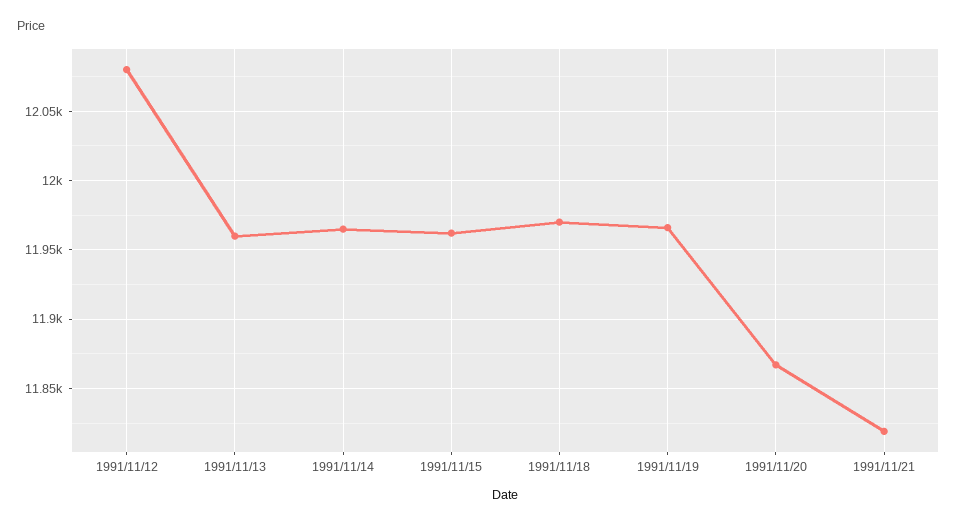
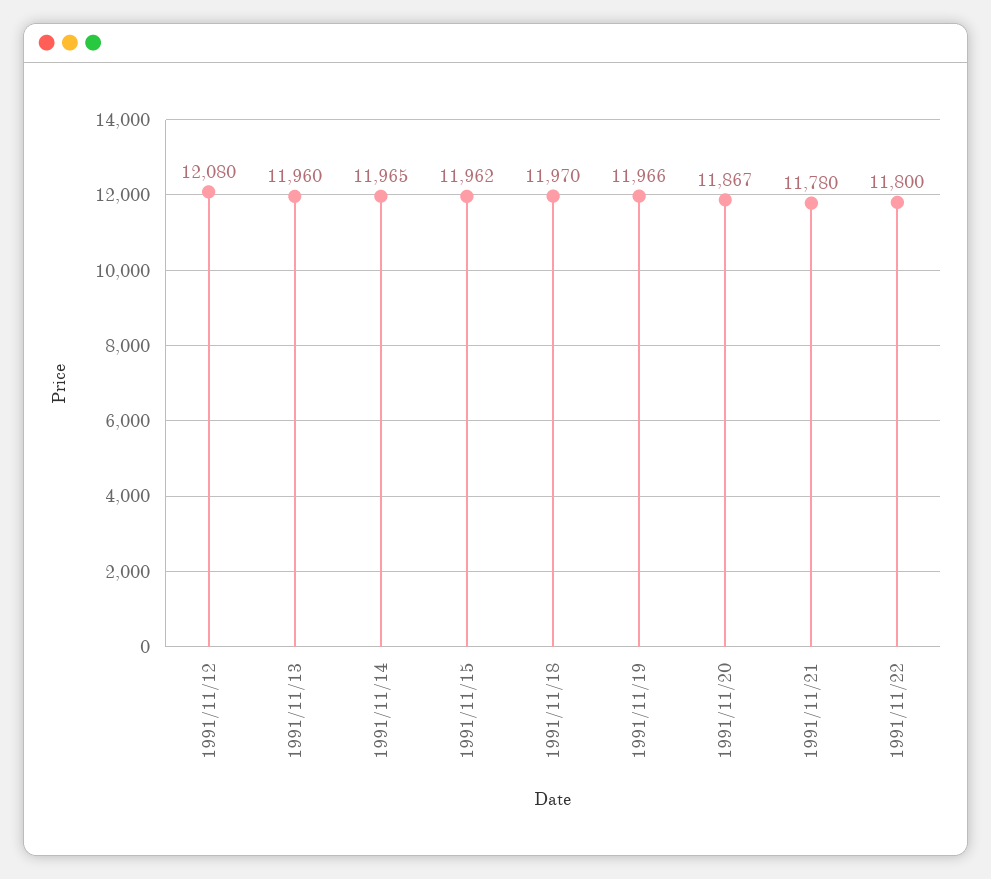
1991/11/21: 11820 -> 11780
1991/11/22: none -> 11800

